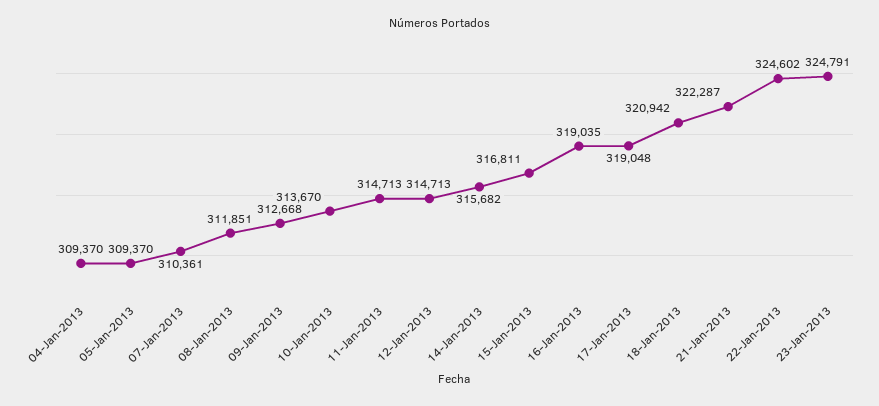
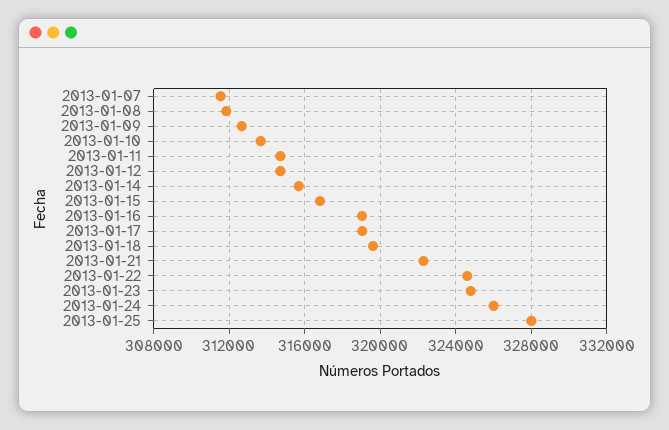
04-Jan-2013: 309370 -> none
05-Jan-2013: 309370 -> none
07-Jan-2013: 310361 -> 311500
18-Jan-2013: 320942 -> 319500
2013-01-24: none -> 326000
2013-01-25: none -> 328000

